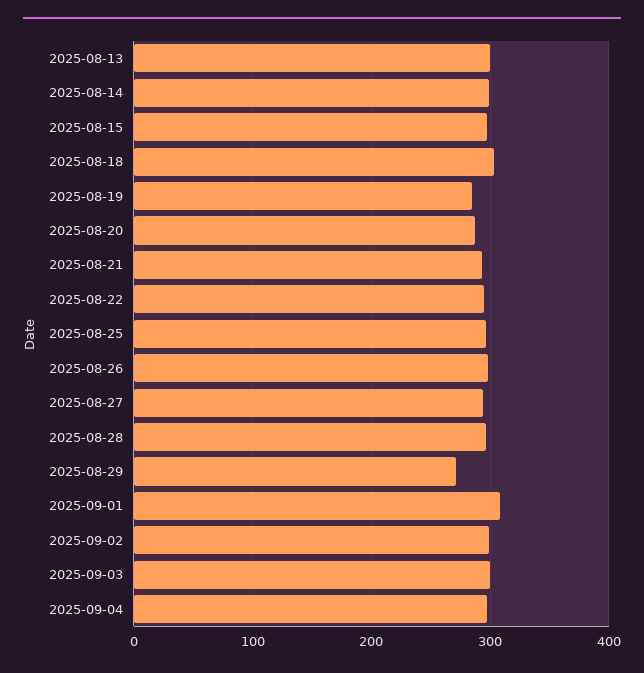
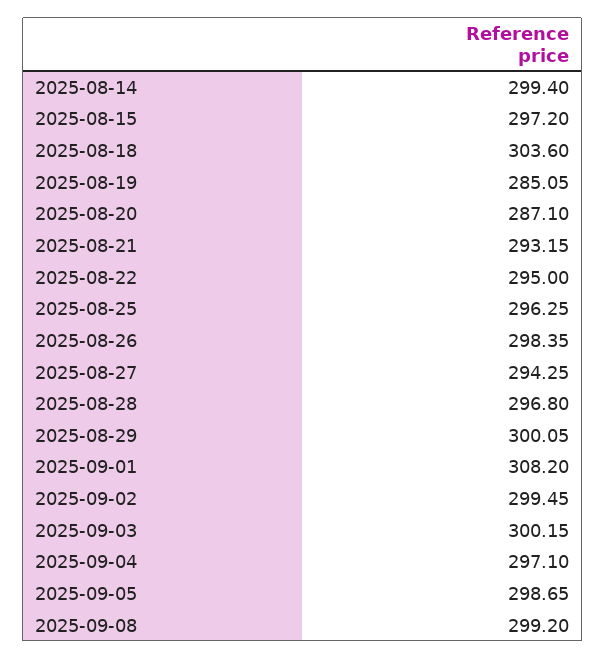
2025-08-13: 300 -> none
2025-08-29: 270 -> 300.05
2025-09-05: none -> 298.65
2025-09-08: none -> 299.2

